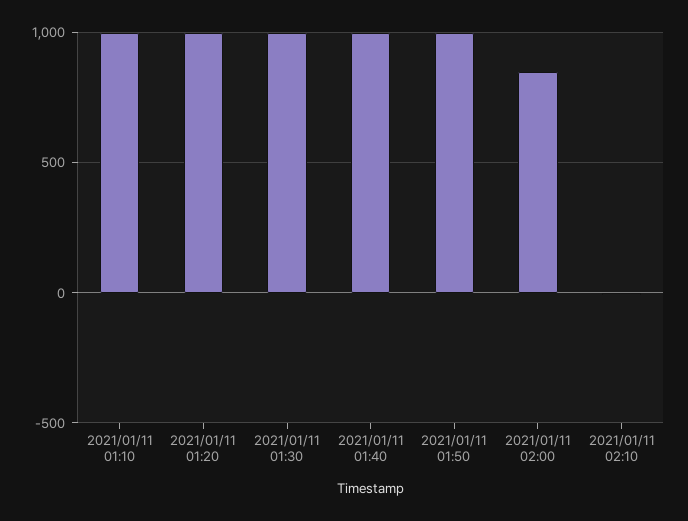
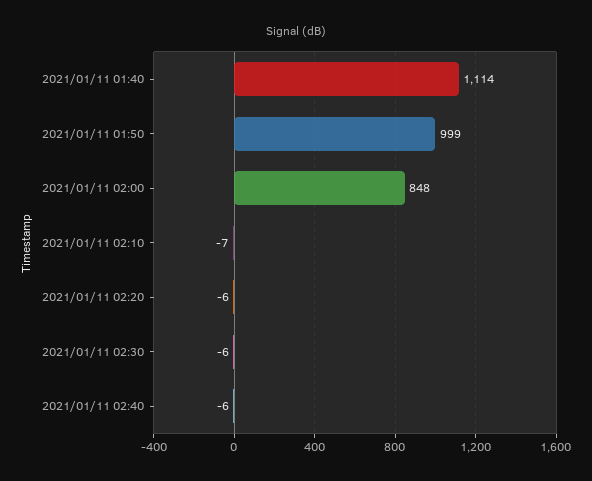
2021/01/11 01:10: 1000 -> none
2021/01/11 01:20: 1000 -> none
2021/01/11 01:30: 1000 -> none
2021/01/11 01:40: 1000 -> 1114
2021/01/11 02:20: none -> -6
2021/01/11 02:30: none -> -6
2021/01/11 02:40: none -> -6

